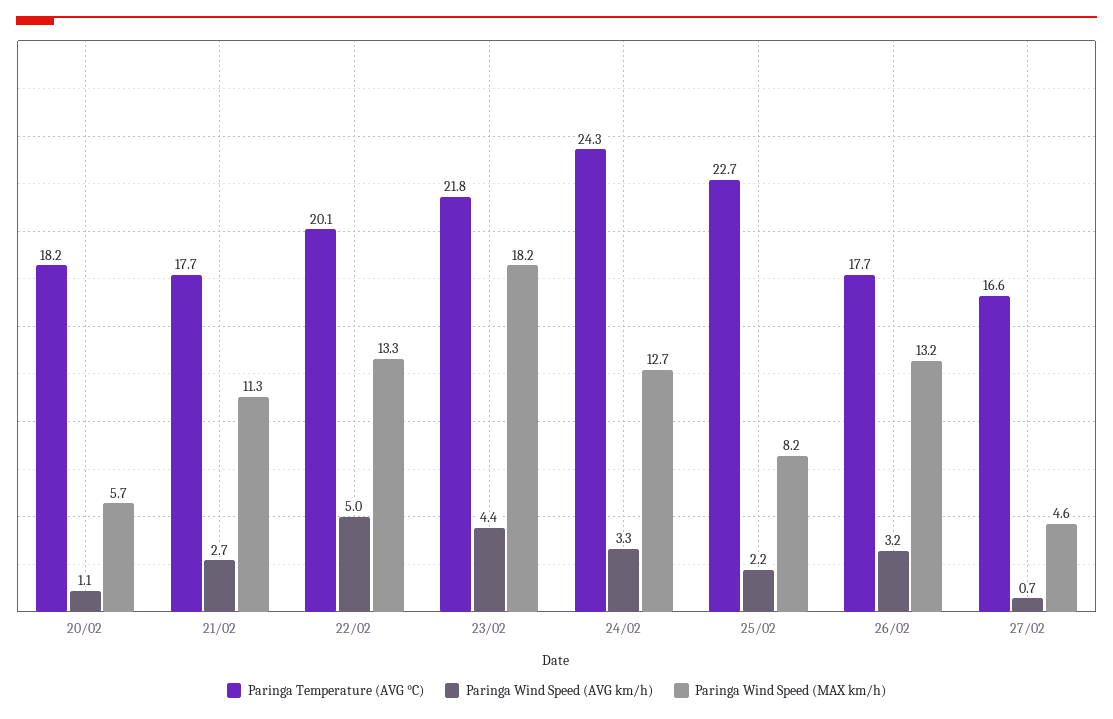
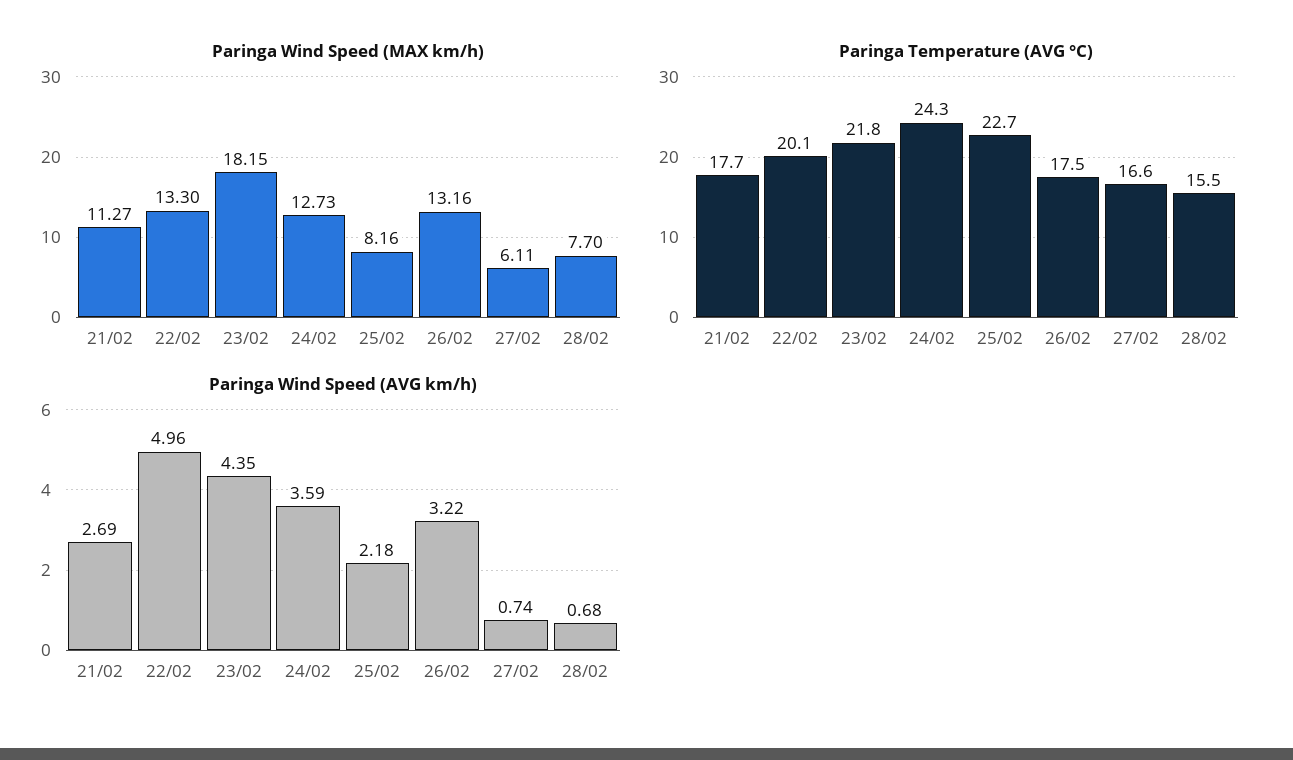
Paringa Temperature (AVG °C), 20/02: 18.2 -> none
Paringa Wind Speed (AVG km/h), 20/02: 1.1 -> none
Paringa Wind Speed (MAX km/h), 20/02: 5.7 -> none
Paringa Wind Speed (AVG km/h), 24/02: 3.3 -> 3.59
Paringa Temperature (AVG °C), 26/02: 17.7 -> 17.5
Paringa Wind Speed (MAX km/h), 27/02: 4.6 -> 6.11
Paringa Wind Speed (MAX km/h), 28/02: none -> 7.7
Paringa Temperature (AVG °C), 28/02: none -> 15.5
Paringa Wind Speed (AVG km/h), 28/02: none -> 0.68

